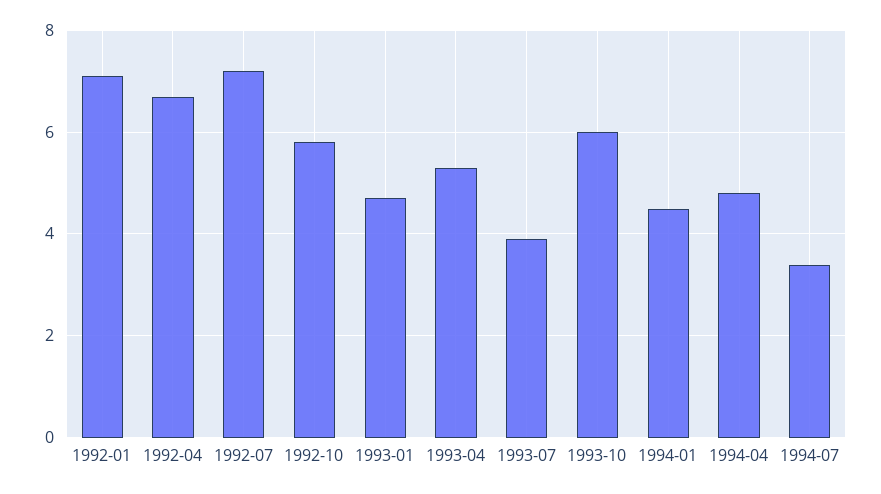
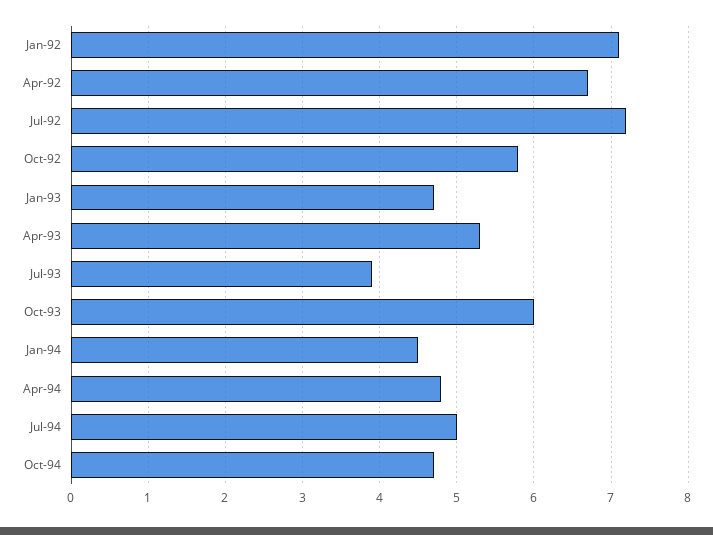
1994-07: 3.5 -> 5
Oct-94: none -> 4.7

